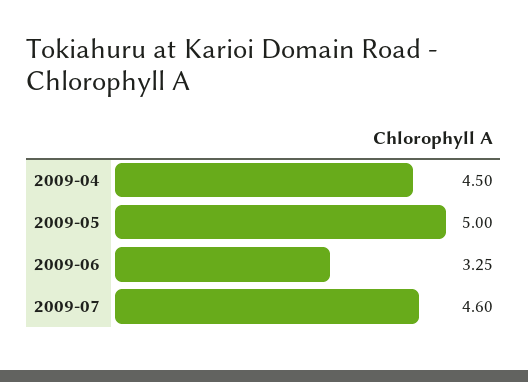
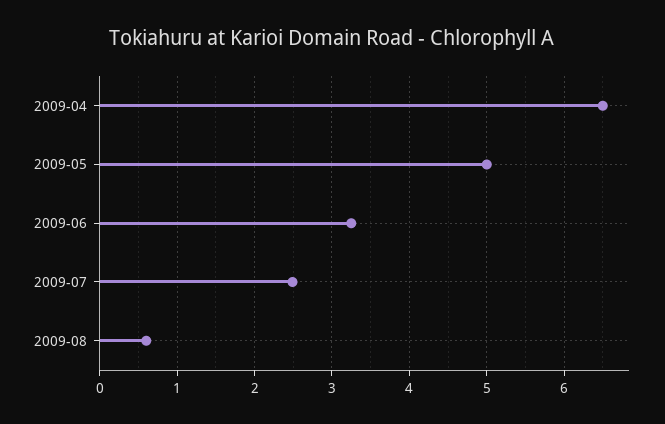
2009-04: 4.5 -> 6.5
2009-07: 4.6 -> 2.5
2009-08: none -> 0.6

